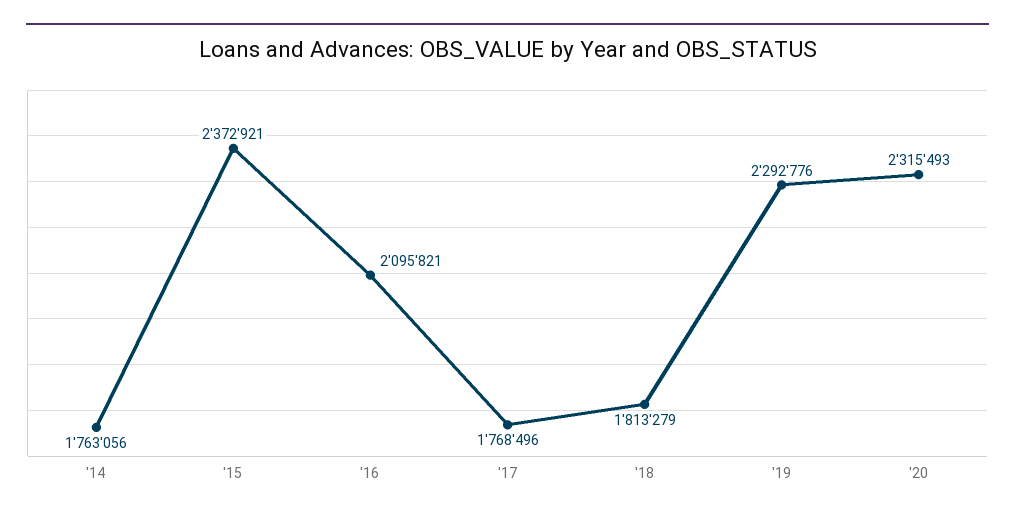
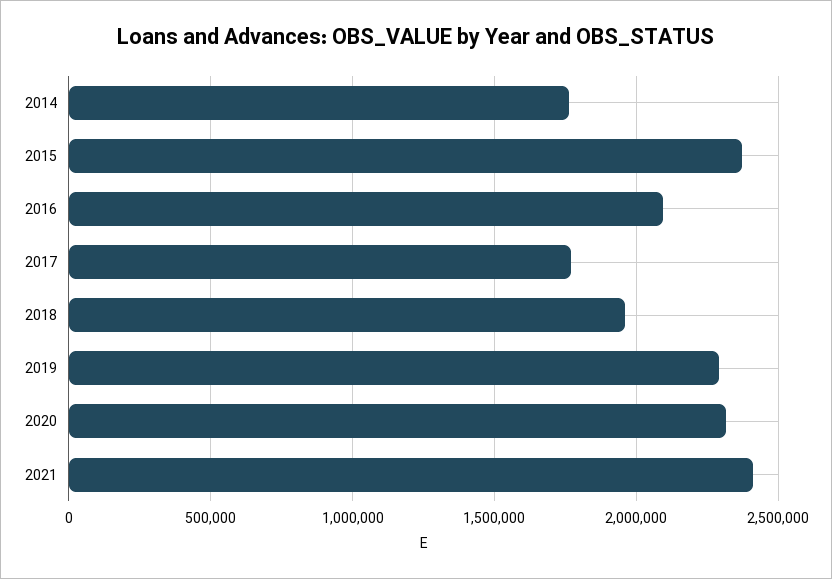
'18: 1813279 -> 1950000
2021: none -> 2400000

